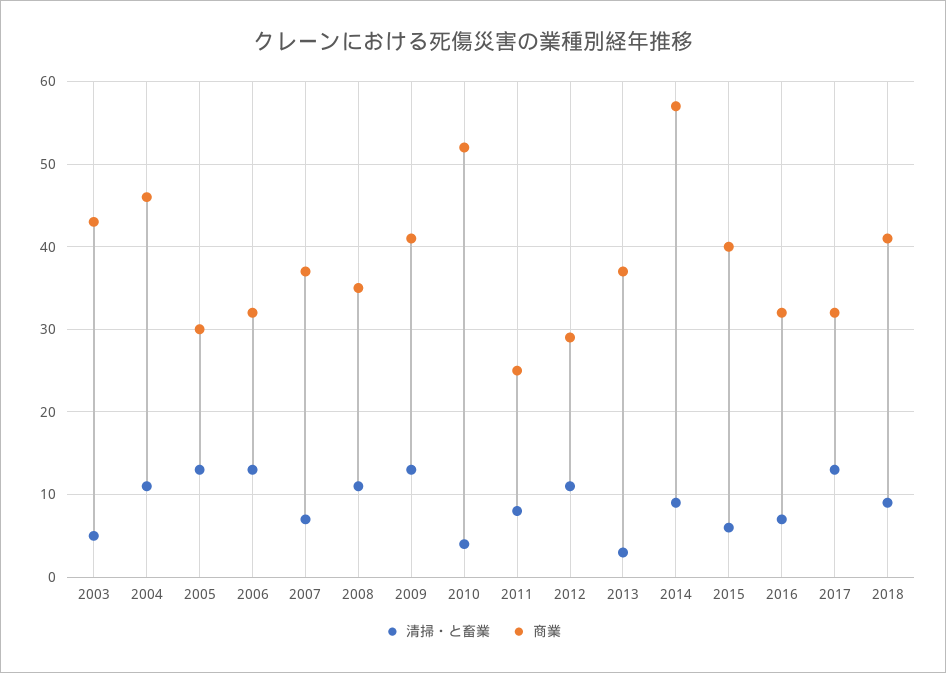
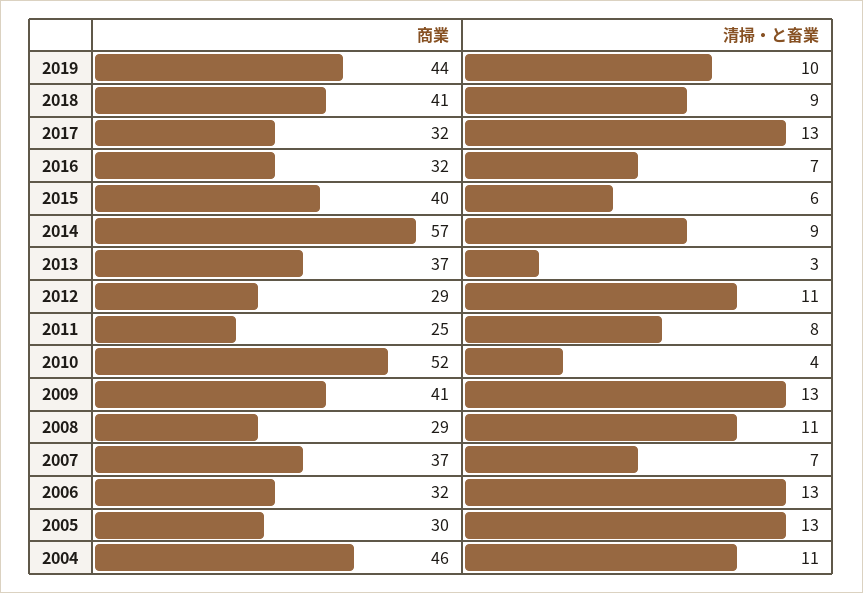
清掃・と畜業, 2003: 5 -> none
商業, 2003: 43 -> none
商業, 2008: 35 -> 29
商業, 2019: none -> 44
清掃・と畜業, 2019: none -> 10

